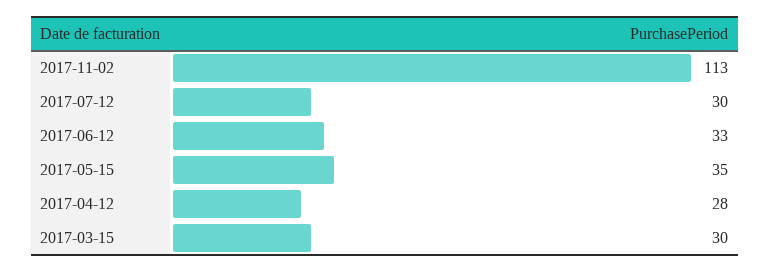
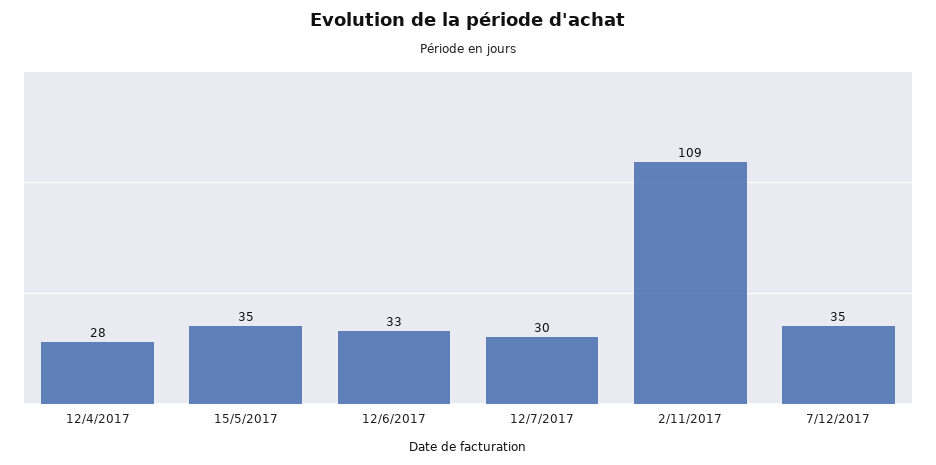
2017-11-02: 113 -> 109
2017-03-15: 30 -> none
7/12/2017: none -> 35

